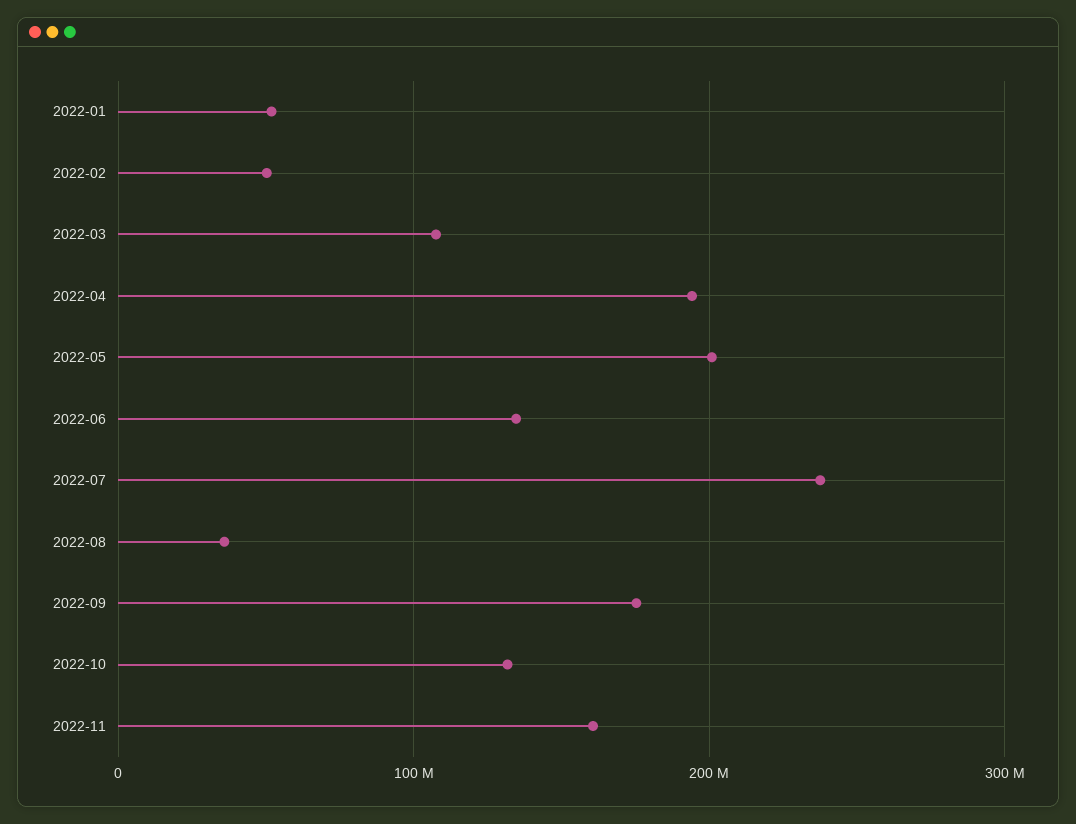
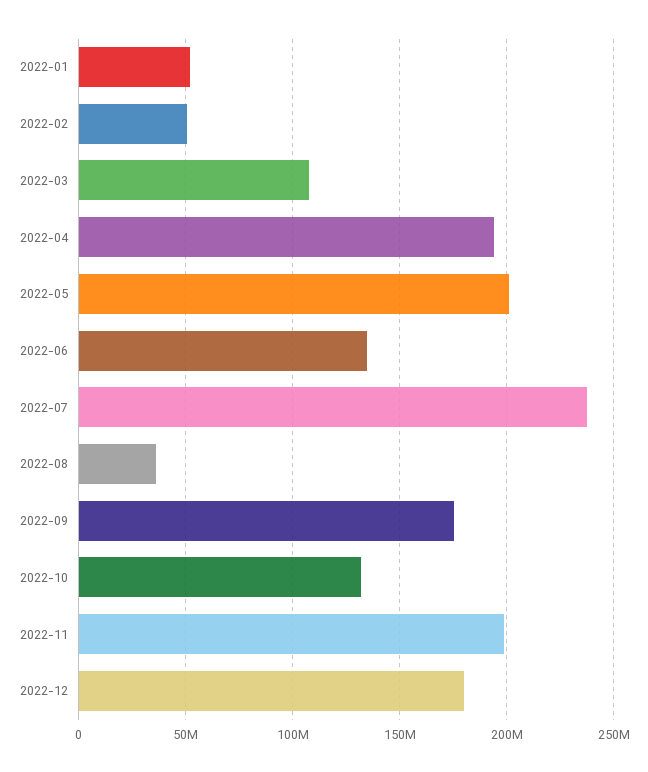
2022-11: 160000000 -> 200000000
2022-12: none -> 180000000

